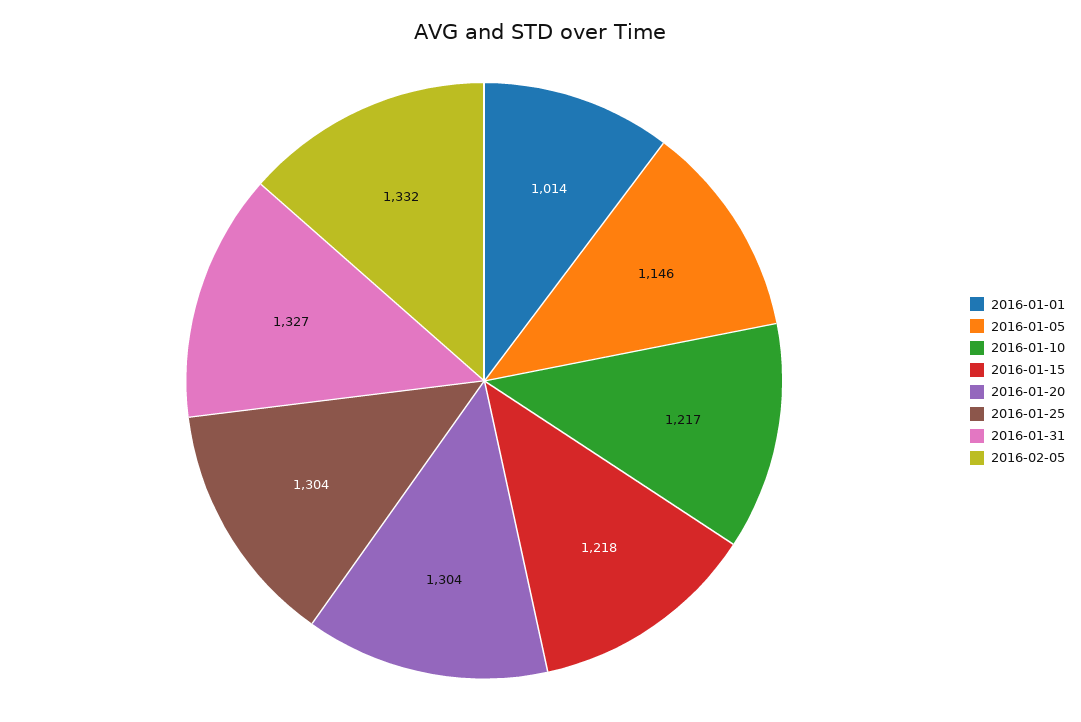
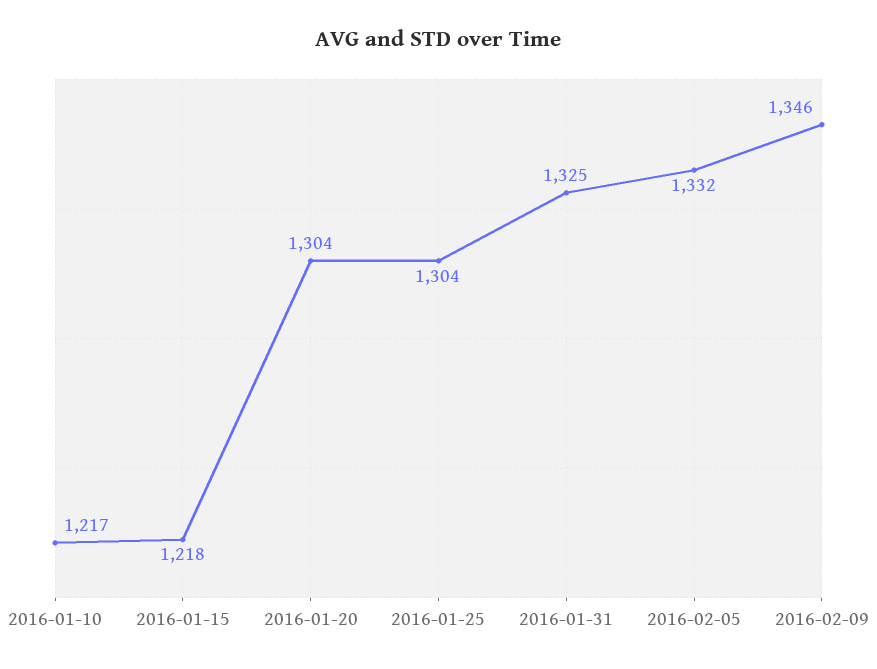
2016-01-01: 1014 -> none
2016-01-05: 1146 -> none
2016-01-31: 1327 -> 1325
2016-02-09: none -> 1346

